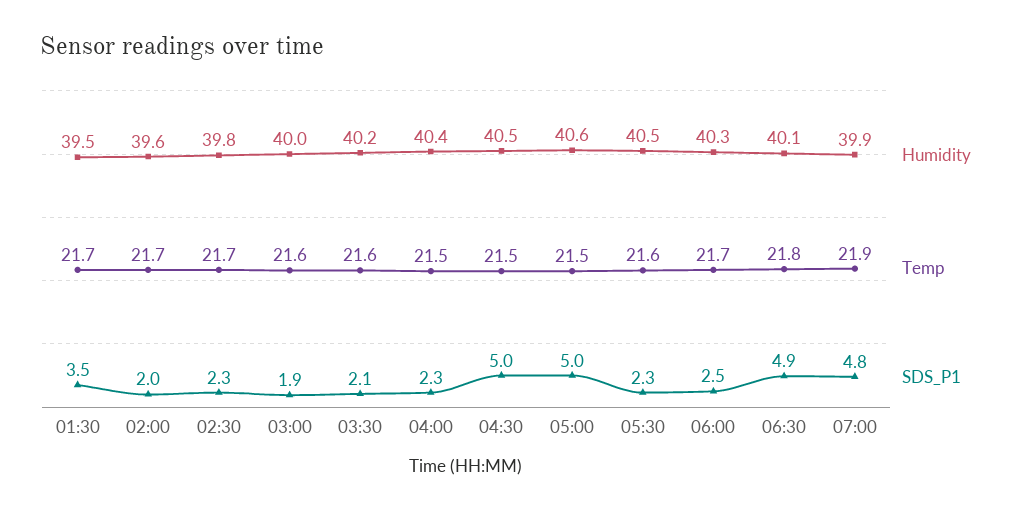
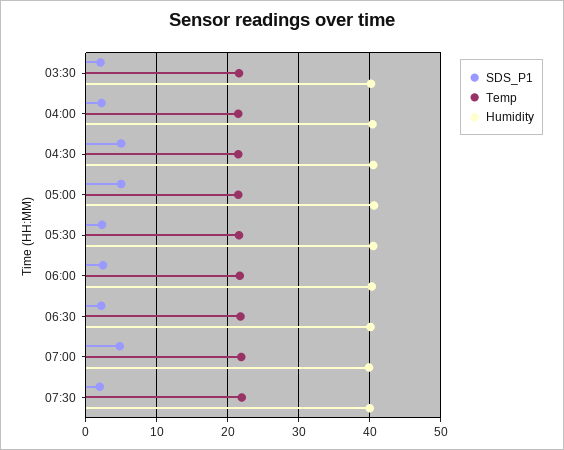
Humidity, 01:30: 39.5 -> none
Temp, 01:30: 21.7 -> none
SDS_P1, 01:30: 3.5 -> none
Humidity, 02:00: 39.6 -> none
Temp, 02:00: 21.7 -> none
SDS_P1, 02:00: 2 -> none
Humidity, 02:30: 39.8 -> none
Temp, 02:30: 21.7 -> none
SDS_P1, 02:30: 2.3 -> none
Humidity, 03:00: 40 -> none
Temp, 03:00: 21.6 -> none
SDS_P1, 03:00: 1.9 -> none
SDS_P1, 06:30: 4.9 -> 2
SDS_P1, 07:30: none -> 2
Temp, 07:30: none -> 22
Humidity, 07:30: none -> 40

